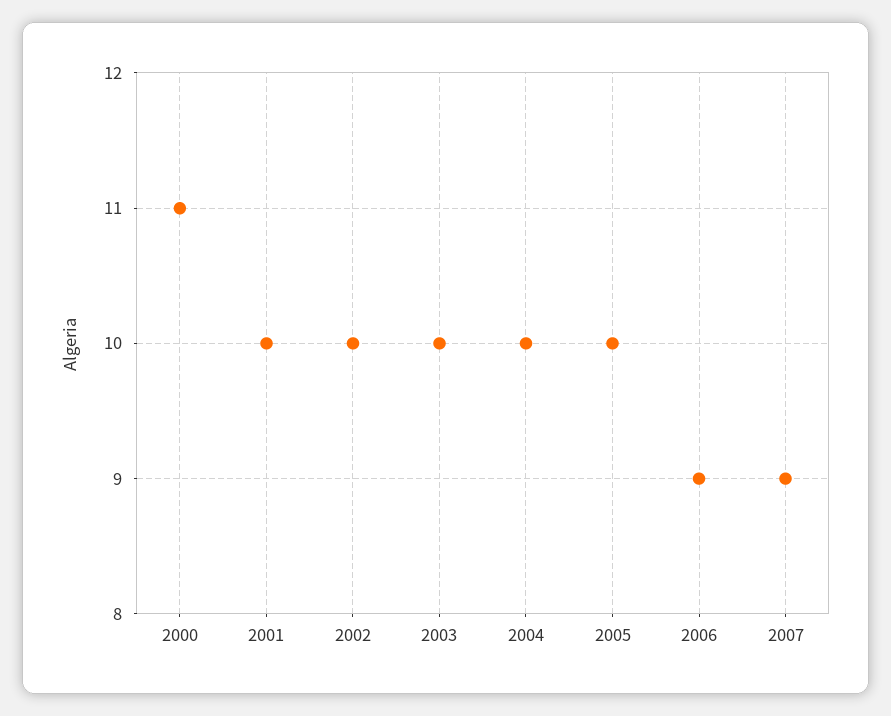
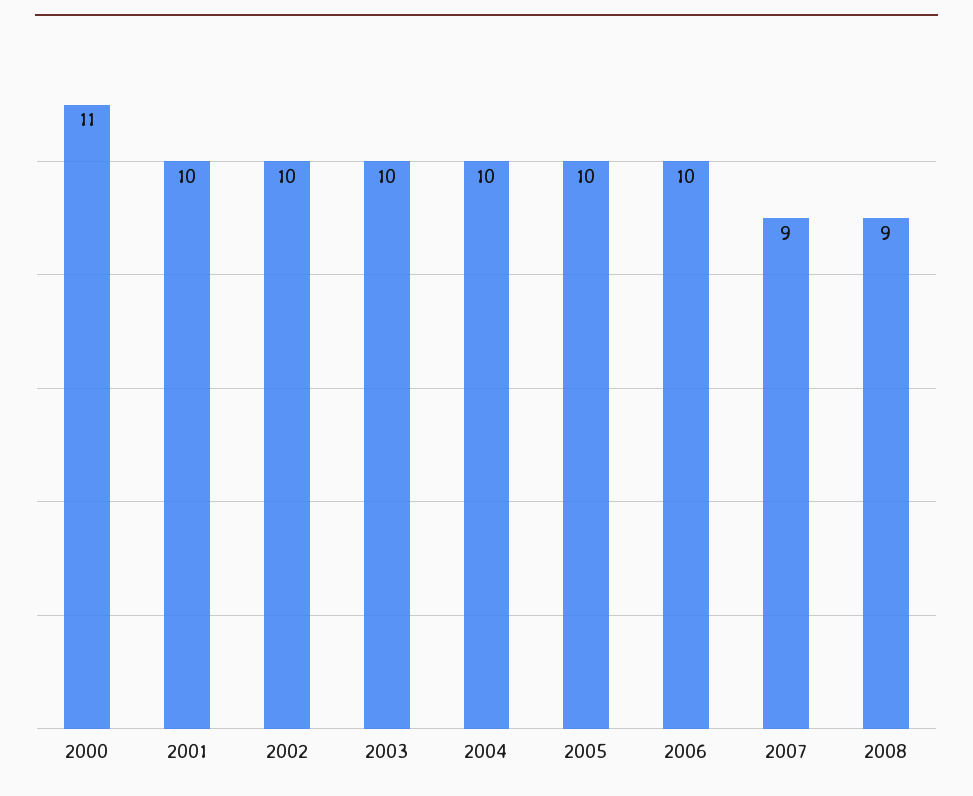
2006: 9 -> 10
2008: none -> 9

